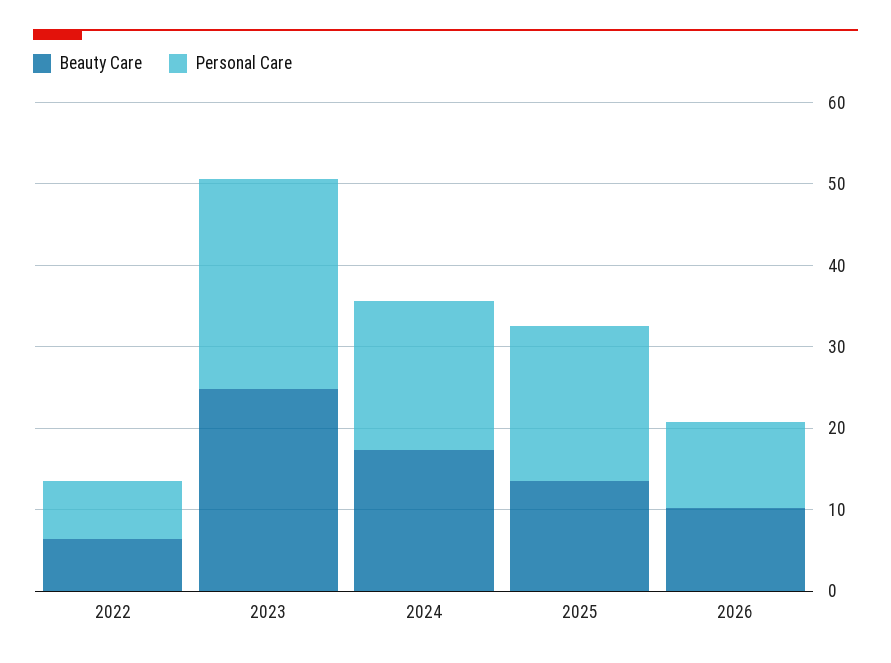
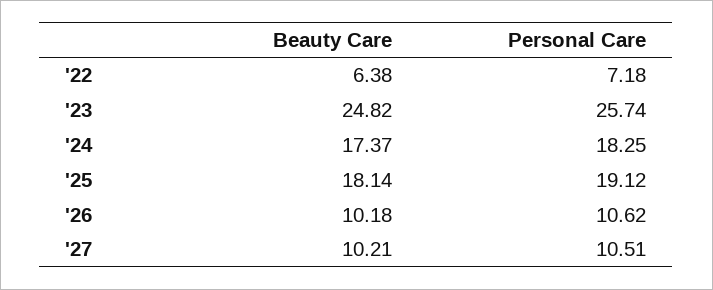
Beauty Care, 2025: 14 -> 18.14
Beauty Care, '27: none -> 10.21
Personal Care, '27: none -> 10.51

